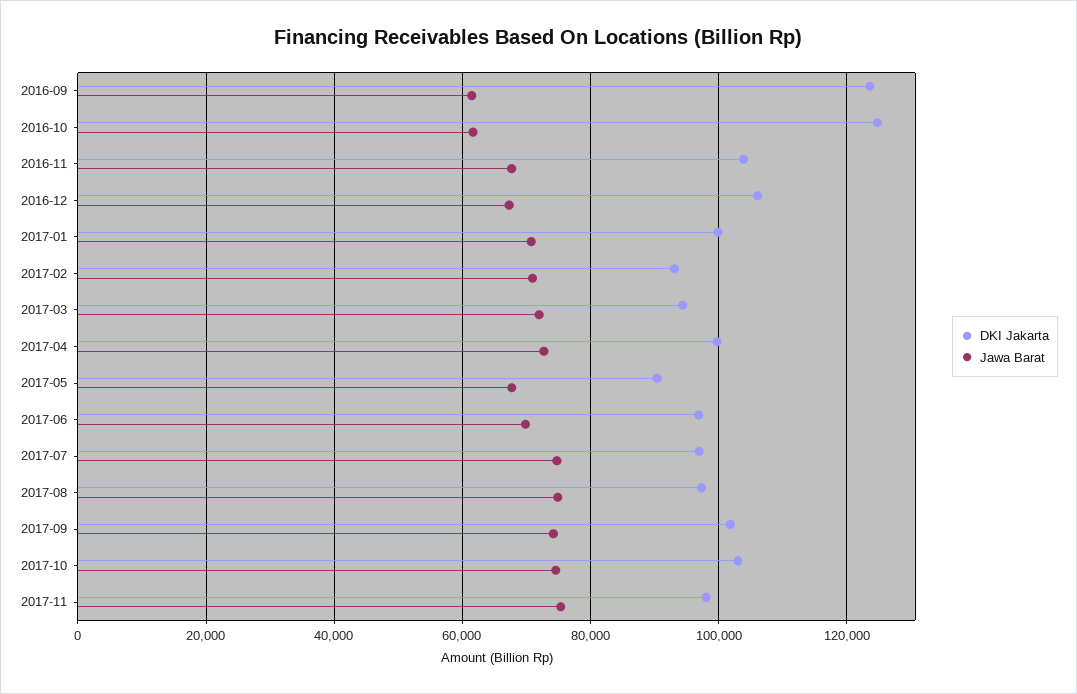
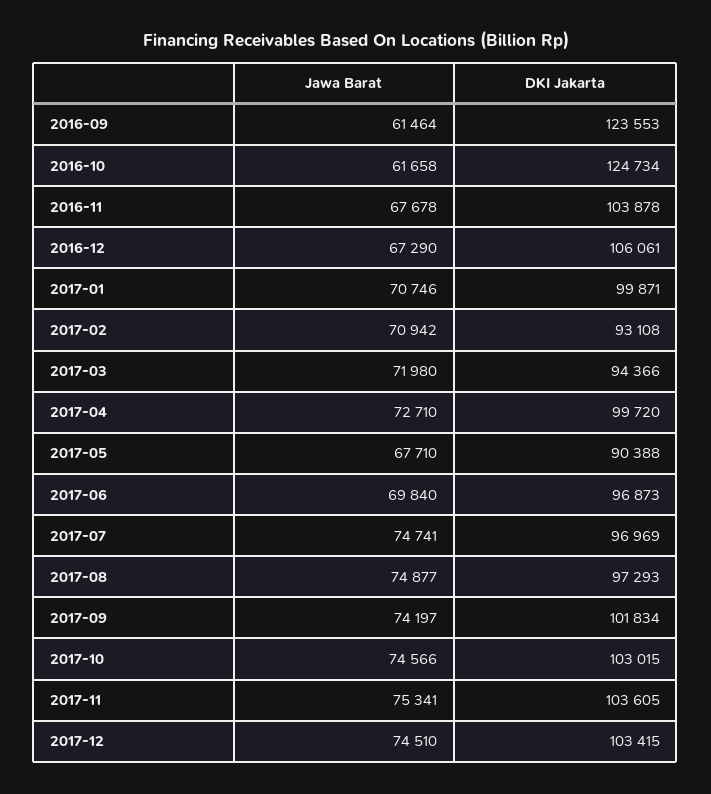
DKI Jakarta, 2017-11: 98000 -> 103605
Jawa Barat, 2017-12: none -> 74510
DKI Jakarta, 2017-12: none -> 103415

